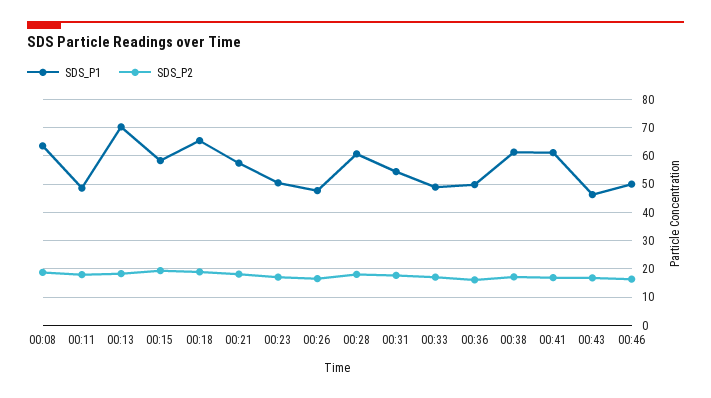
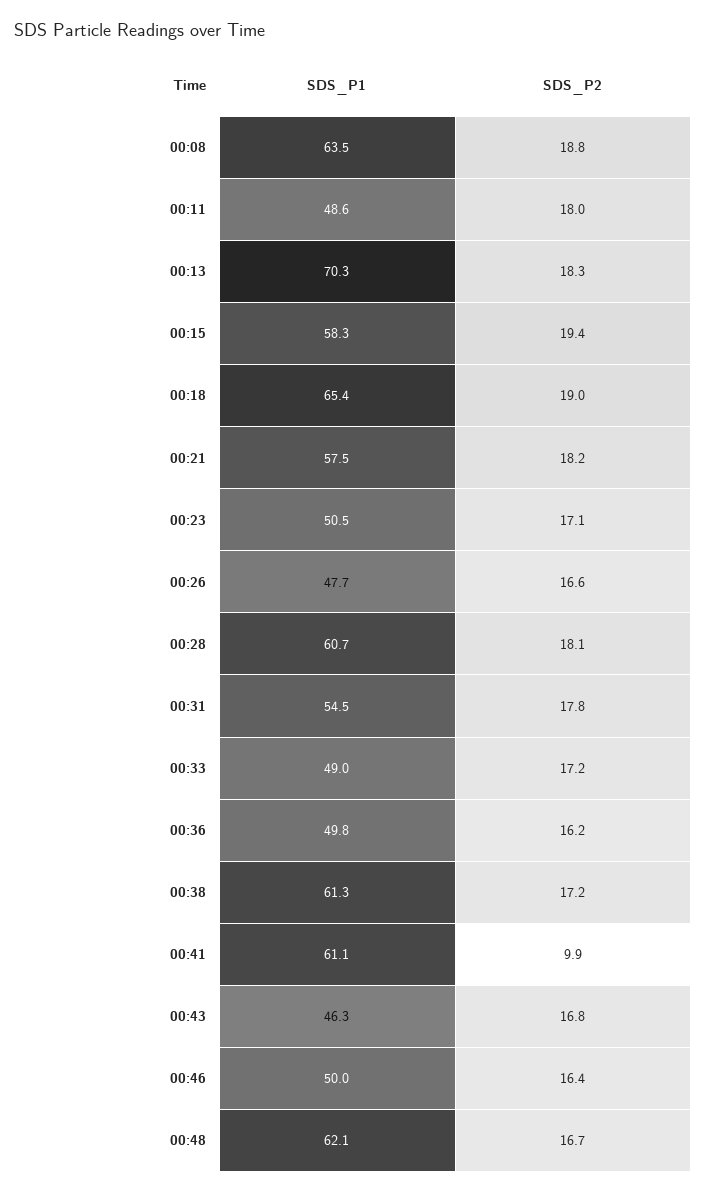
SDS_P2, 00:41: 17.5 -> 9.9
SDS_P1, 00:48: none -> 62.1
SDS_P2, 00:48: none -> 16.7

